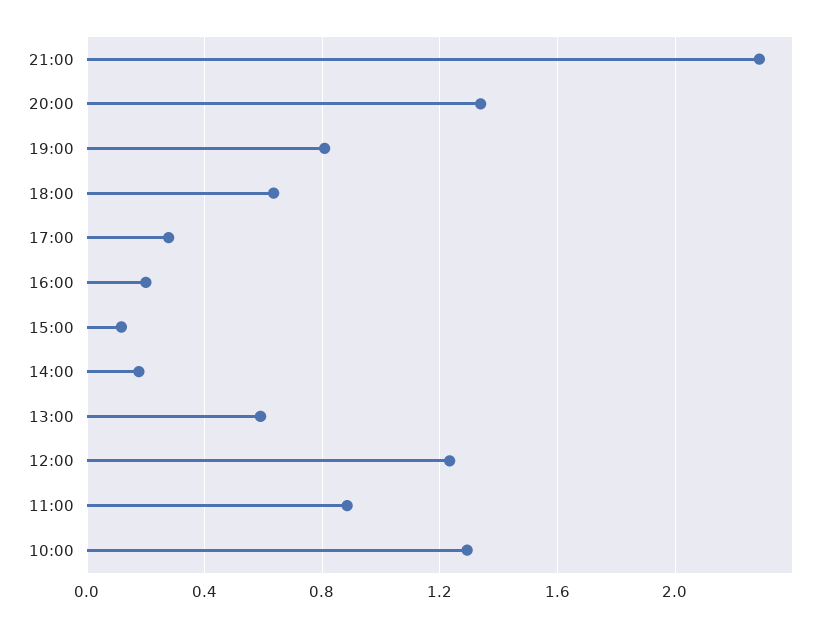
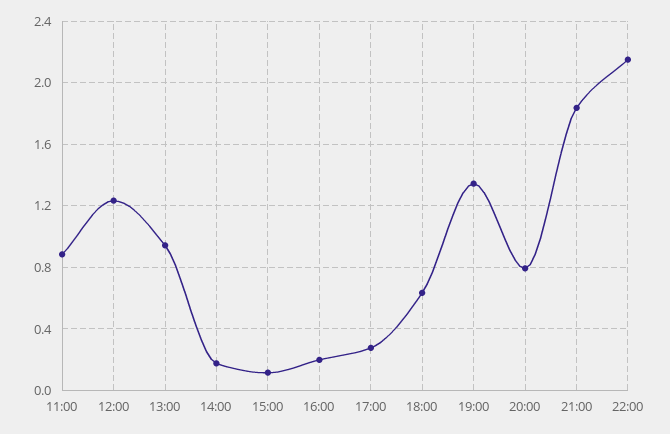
21:00: 2.3 -> 1.85
20:00: 1.35 -> 0.8
19:00: 0.8 -> 1.35
13:00: 0.6 -> 0.95
10:00: 1.3 -> none
22:00: none -> 2.15

